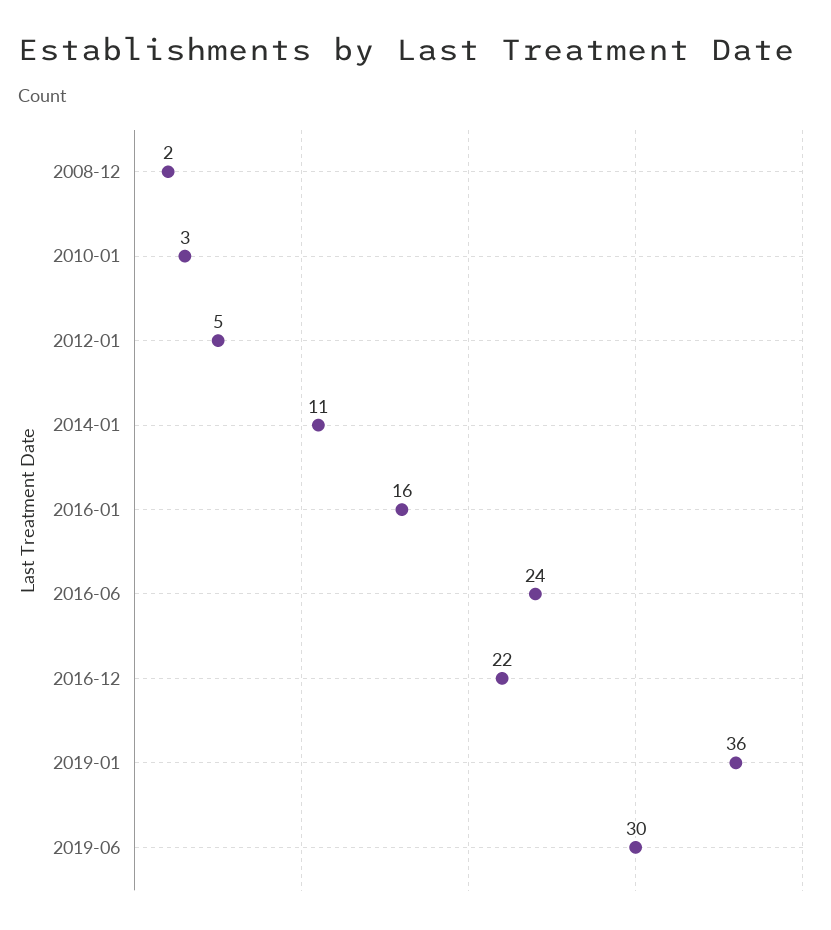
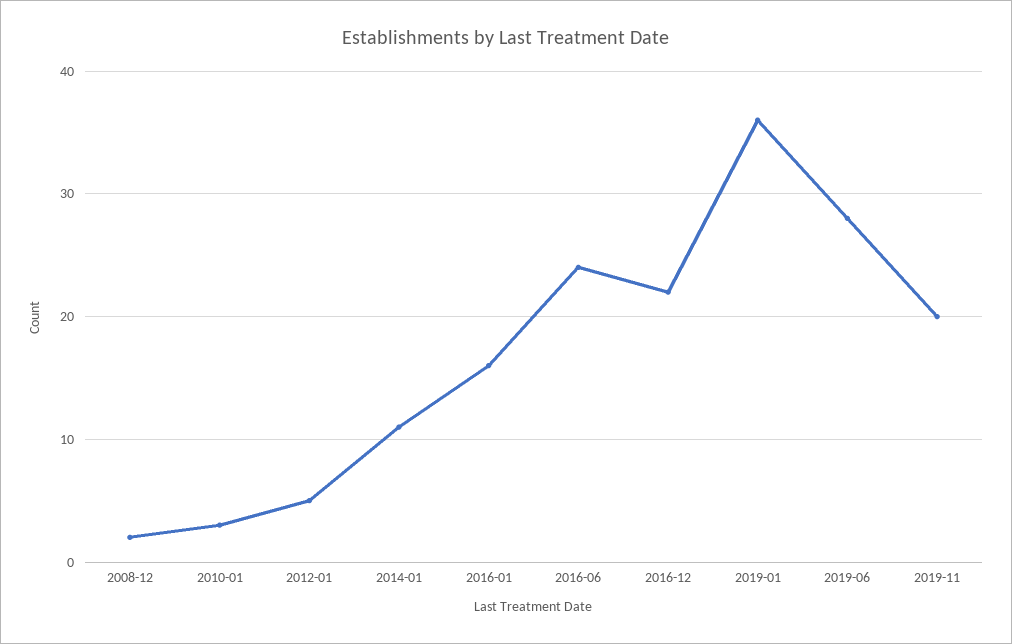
2019-06: 30 -> 28
2019-11: none -> 20

